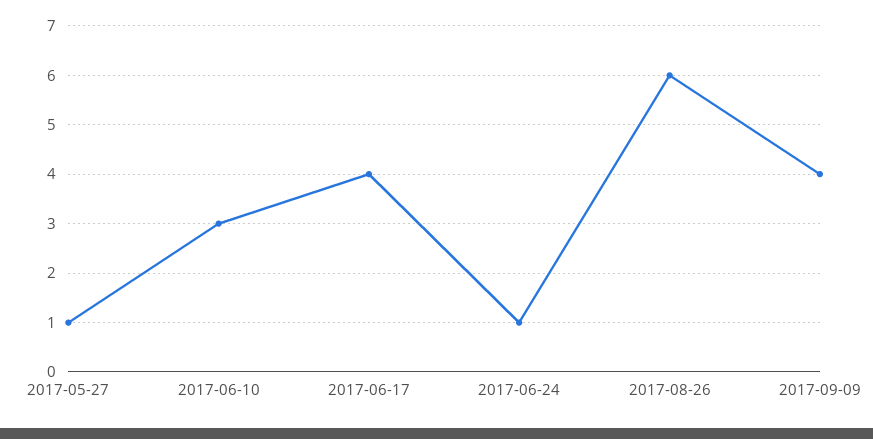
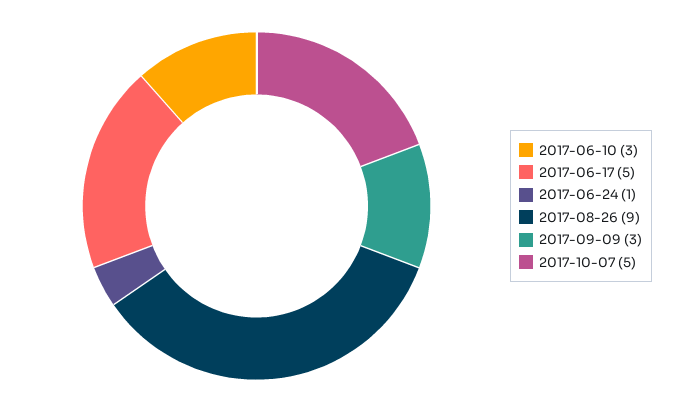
2017-05-27: 1 -> none
2017-06-17: 4 -> 5
2017-08-26: 6 -> 9
2017-09-09: 4 -> 3
2017-10-07: none -> 5

